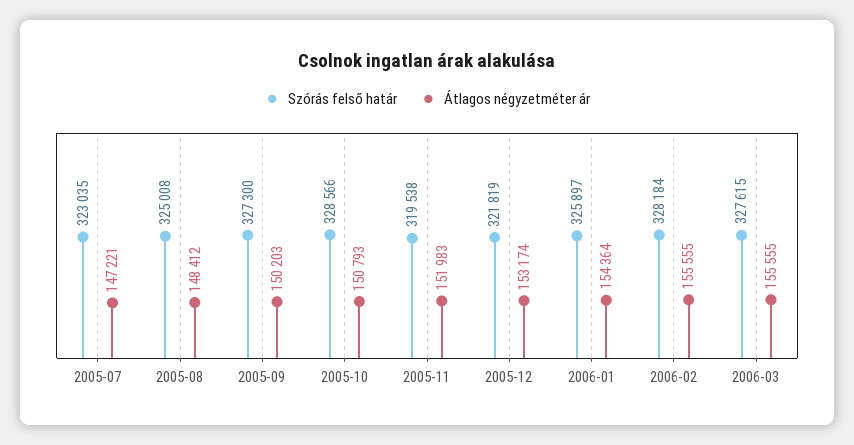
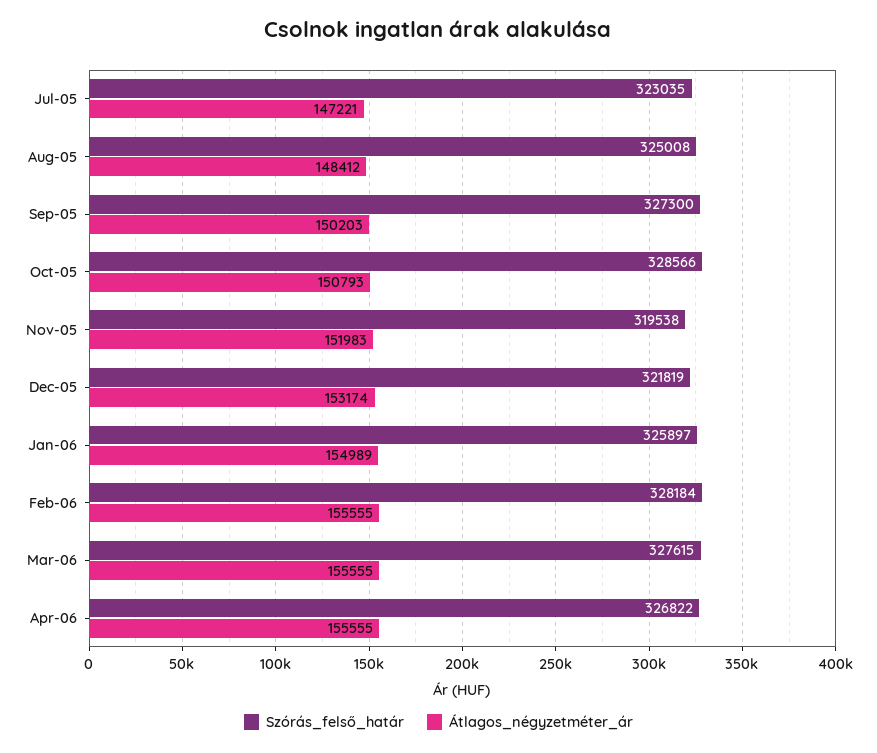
Átlagos négyzetméter ár, 2006-01: 154364 -> 154989
Szórás felső határ, Apr-06: none -> 326822
Átlagos négyzetméter ár, Apr-06: none -> 155555

